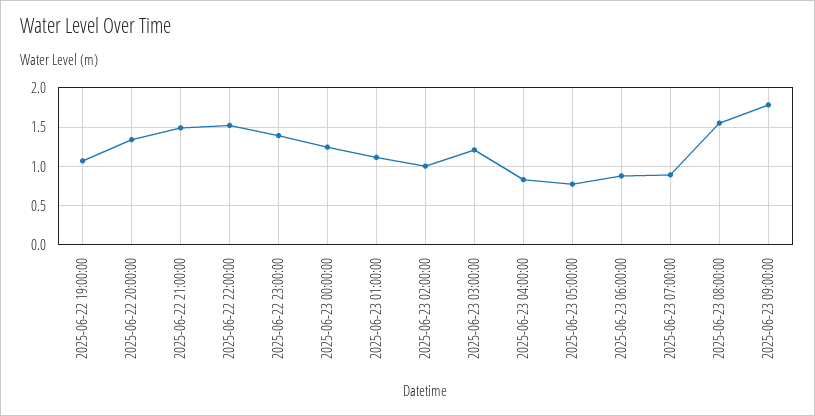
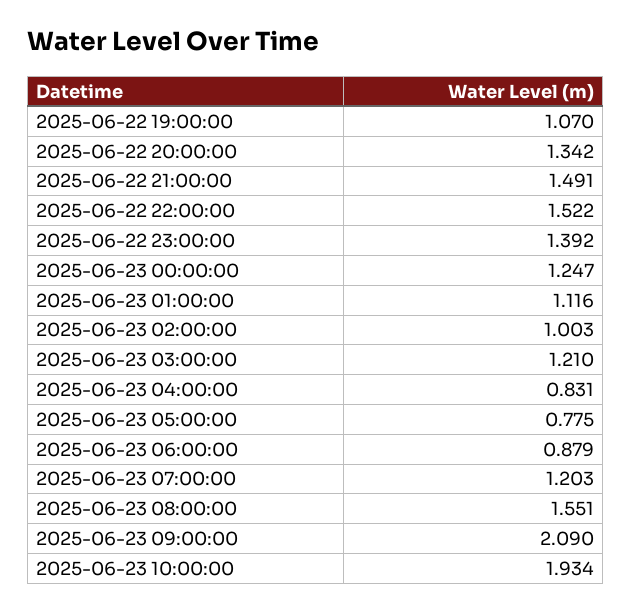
2025-06-23 07:00:00: 0.9 -> 1.203
2025-06-23 09:00:00: 1.8 -> 2.09
2025-06-23 10:00:00: none -> 1.934

